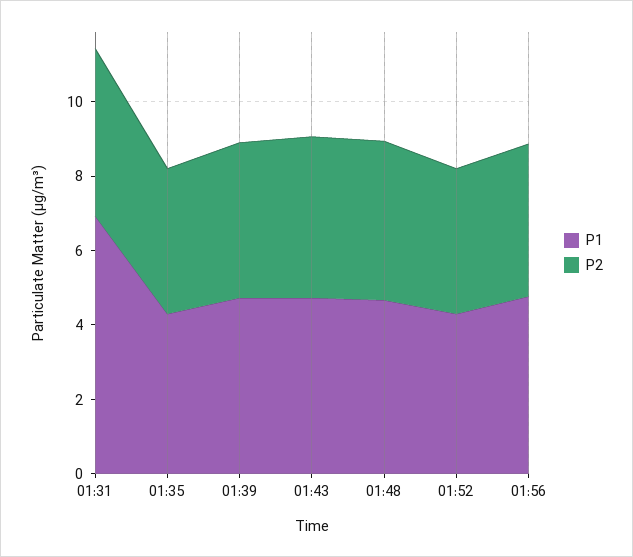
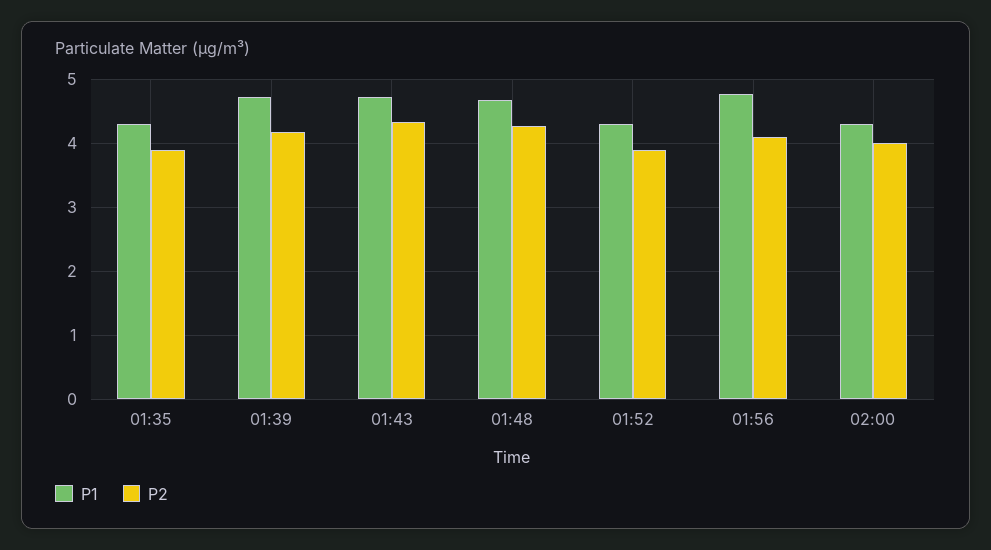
P1, 01:31: 7 -> none
P2, 01:31: 4.5 -> none
P1, 02:00: none -> 4.3
P2, 02:00: none -> 4

